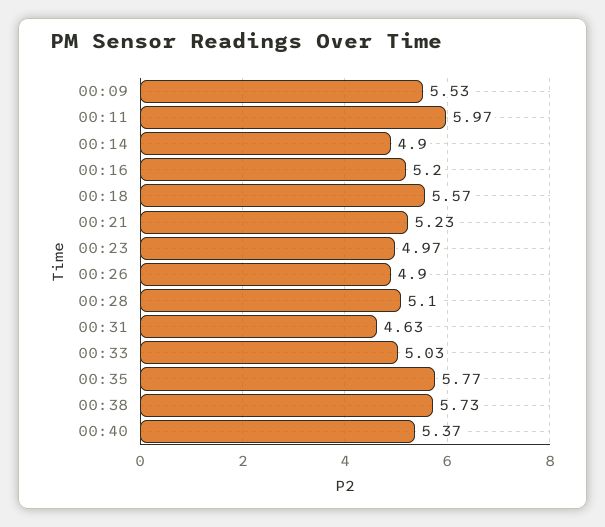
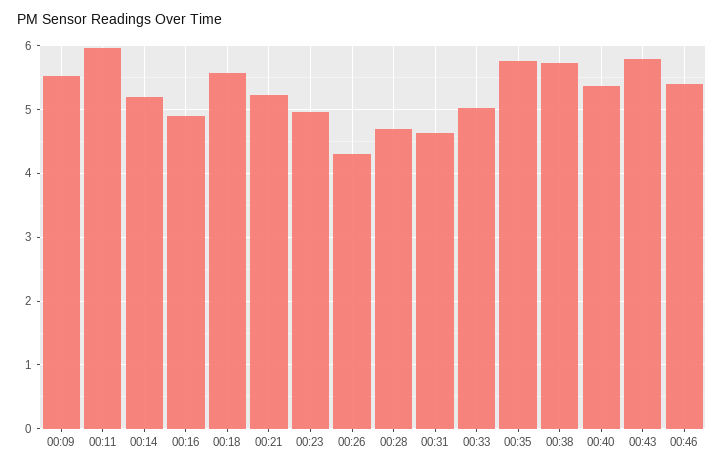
00:14: 4.9 -> 5.2
00:16: 5.2 -> 4.9
00:26: 4.9 -> 4.3
00:28: 5.1 -> 4.7
00:43: none -> 5.8
00:46: none -> 5.4

